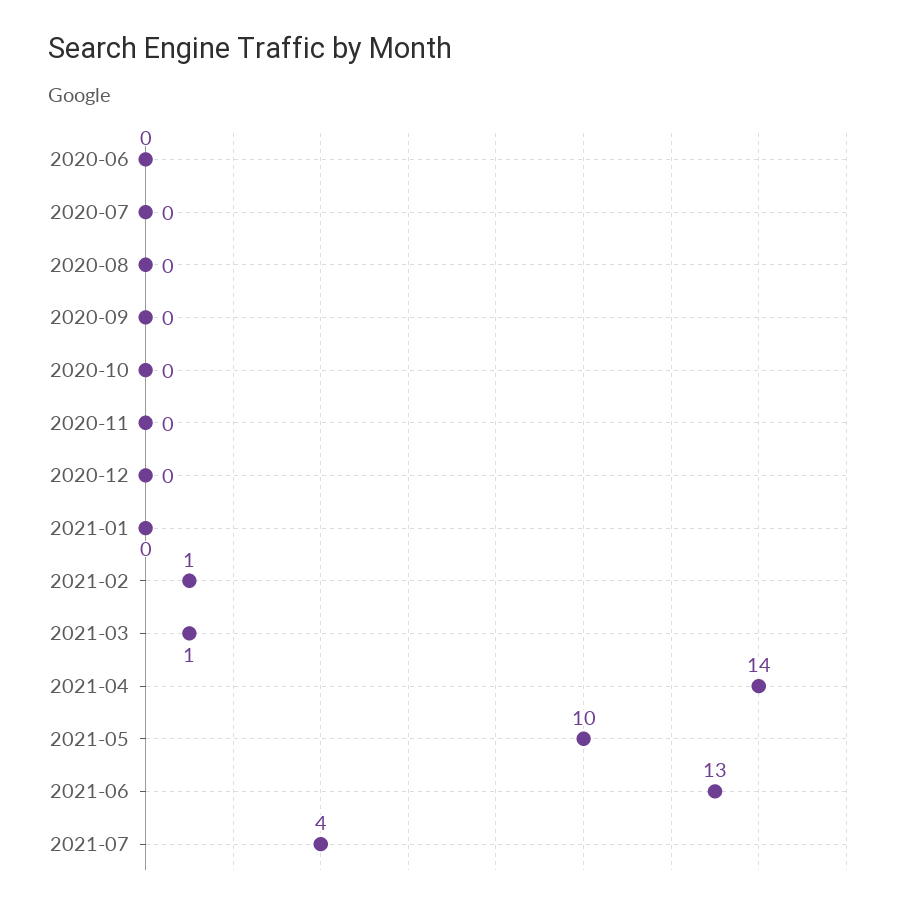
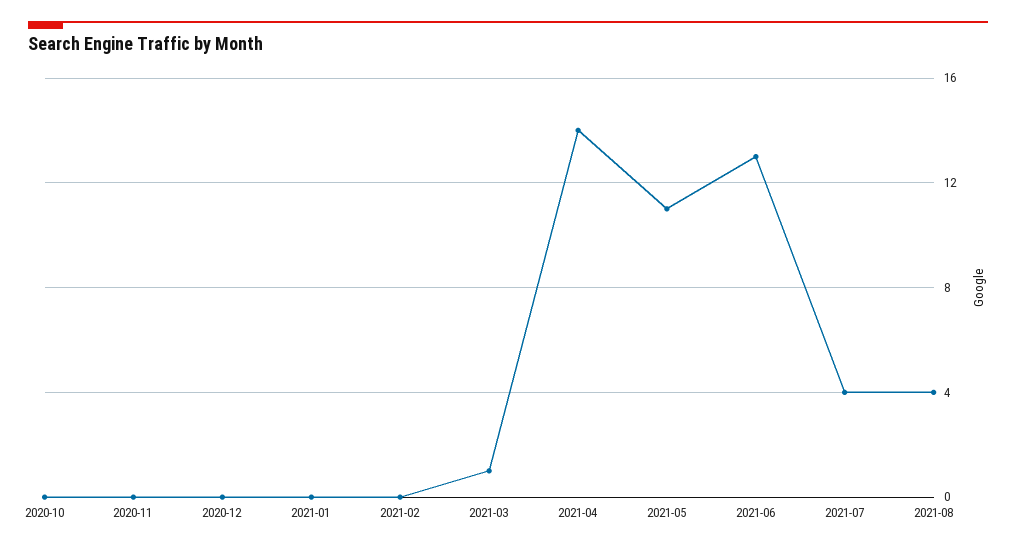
2020-06: 0 -> none
2020-07: 0 -> none
2020-08: 0 -> none
2020-09: 0 -> none
2021-02: 1 -> 0
2021-05: 10 -> 11
2021-08: none -> 4

